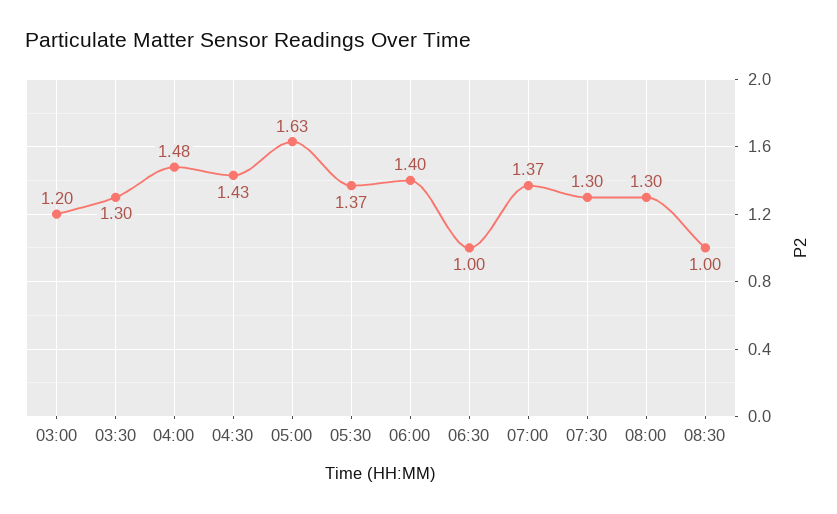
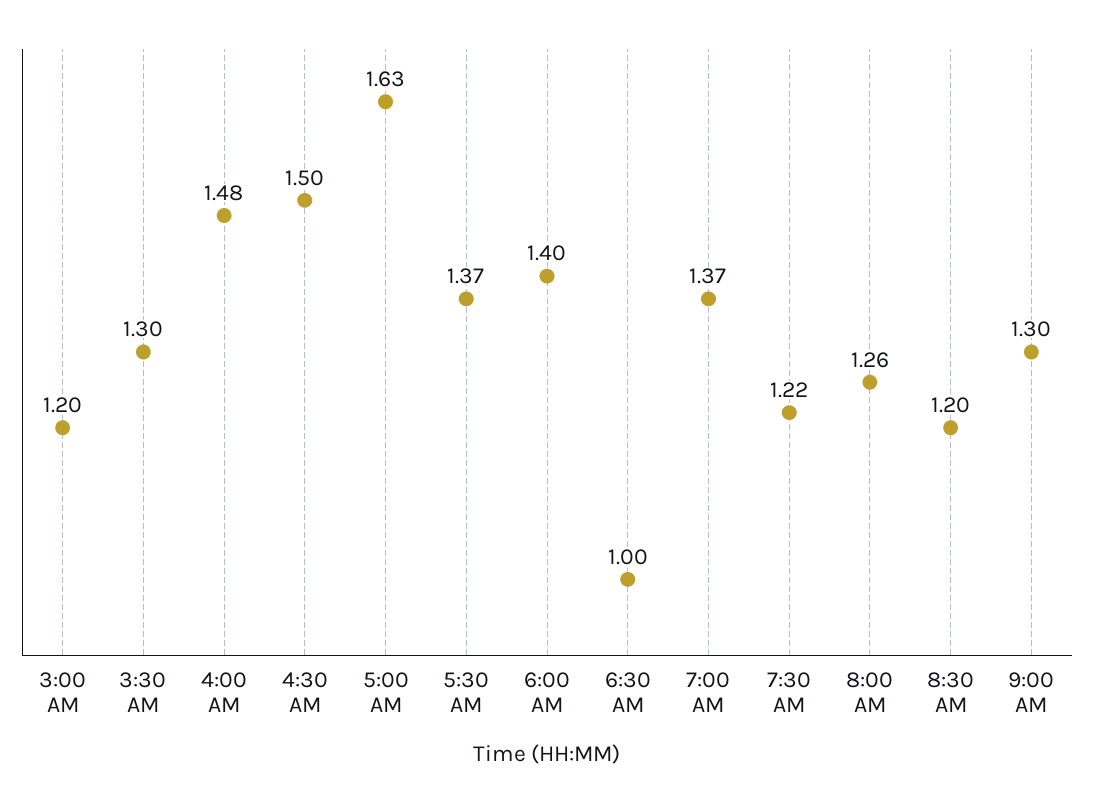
04:30: 1.43 -> 1.5
07:30: 1.3 -> 1.22
08:00: 1.3 -> 1.26
08:30: 1 -> 1.2
9:00 AM: none -> 1.3

